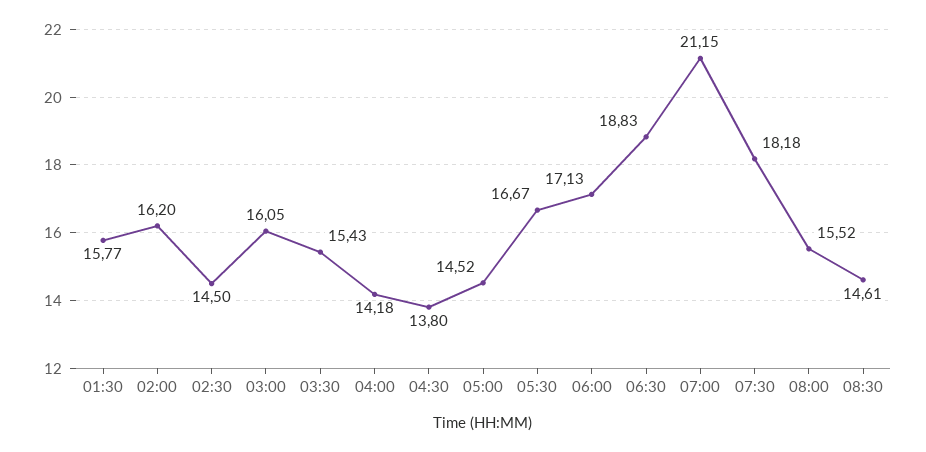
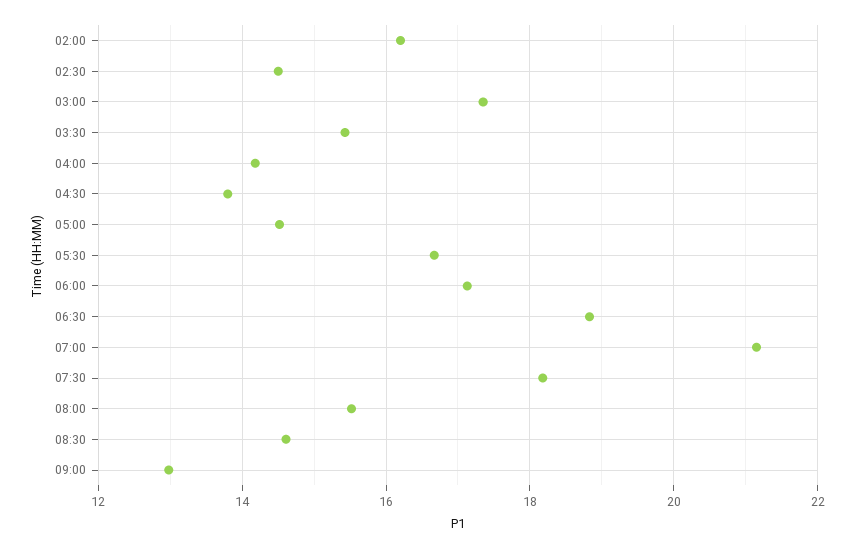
01:30: 15.77 -> none
03:00: 16.05 -> 17.4
09:00: none -> 13

